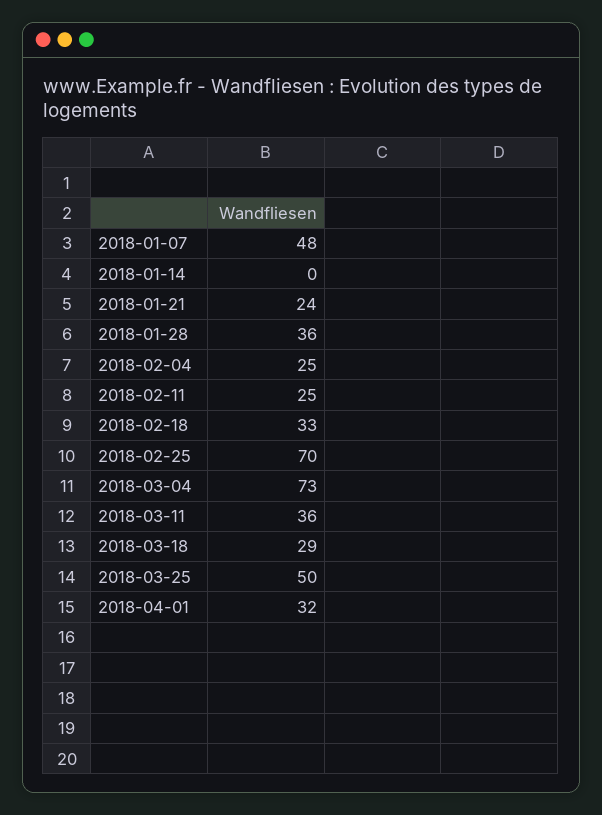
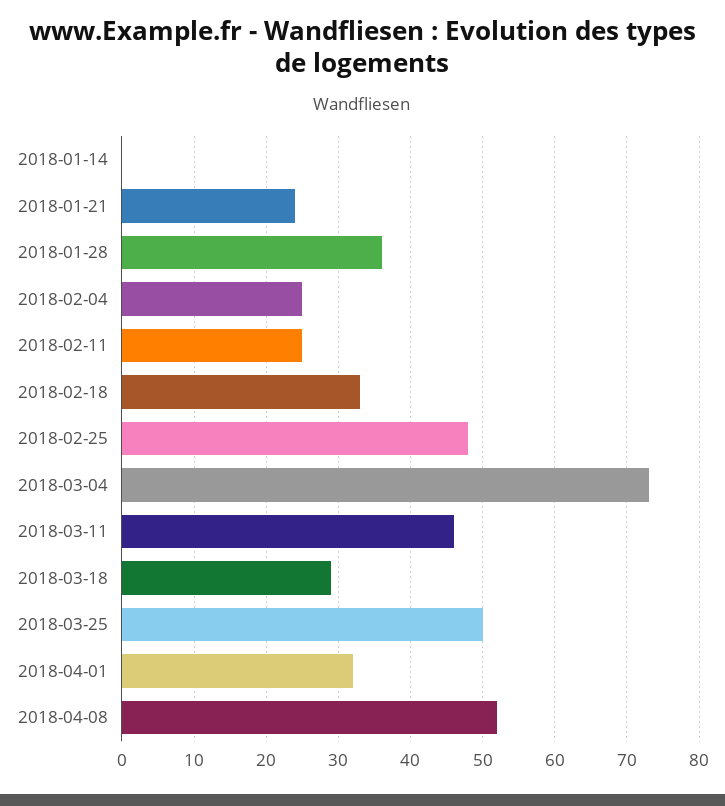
2018-01-07: 48 -> none
2018-02-25: 70 -> 48
2018-03-11: 36 -> 46
2018-04-08: none -> 52

